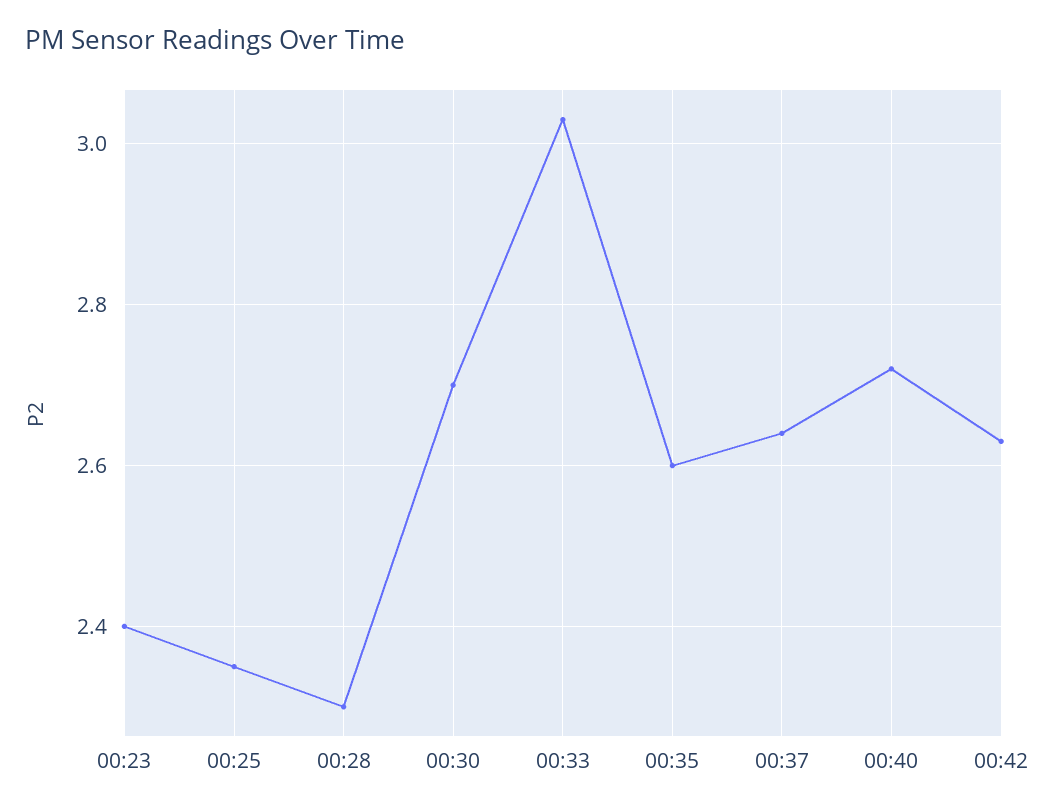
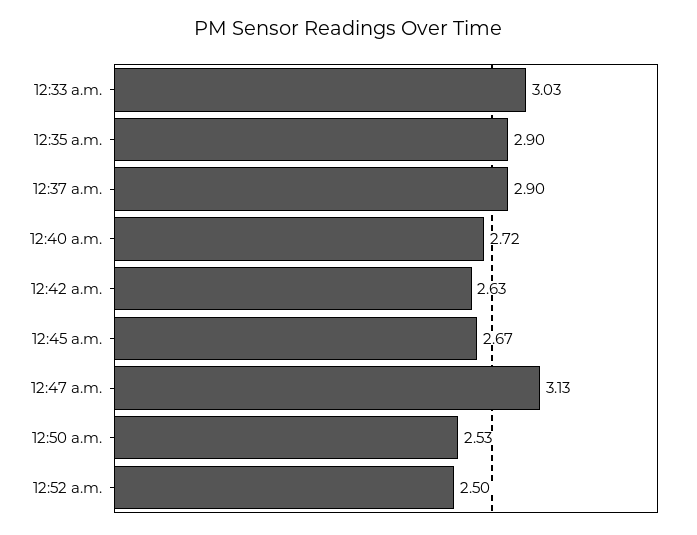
00:23: 2.4 -> none
00:25: 2.35 -> none
00:28: 2.3 -> none
00:30: 2.7 -> none
00:35: 2.6 -> 2.9
00:37: 2.65 -> 2.9
12:45 a.m.: none -> 2.67
12:47 a.m.: none -> 3.13
12:50 a.m.: none -> 2.53
12:52 a.m.: none -> 2.5

